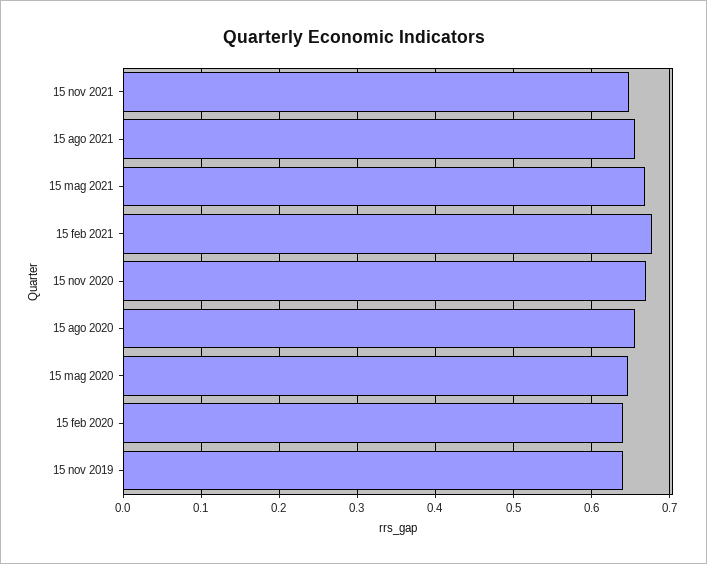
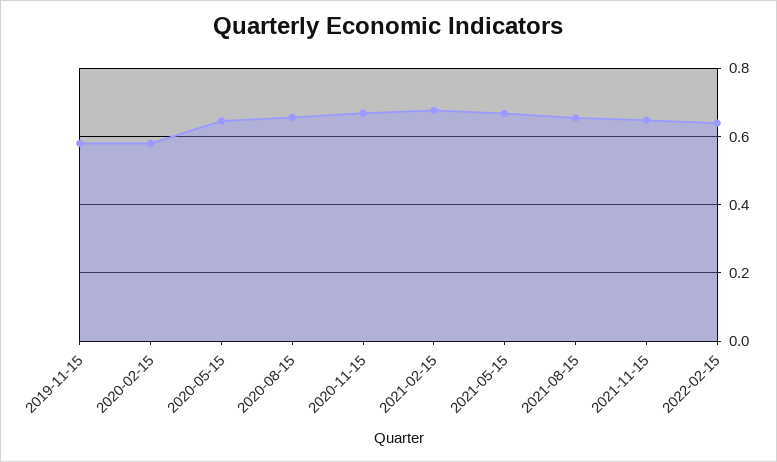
15 feb 2020: 0.64 -> 0.58
15 nov 2019: 0.64 -> 0.58
2022-02-15: none -> 0.64

